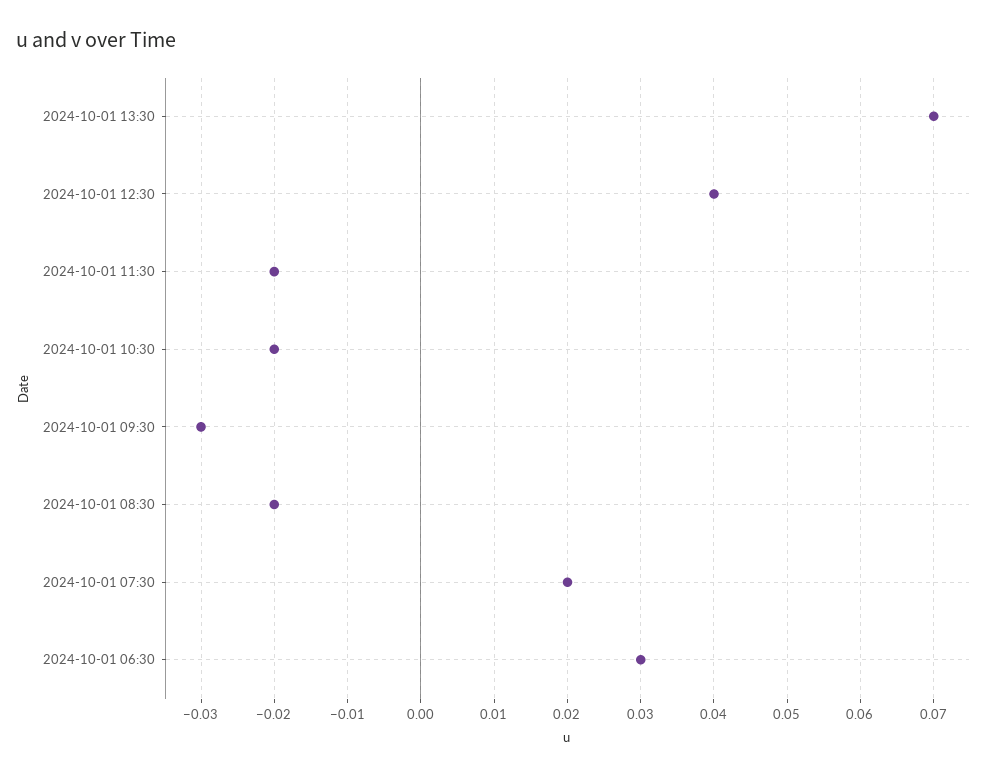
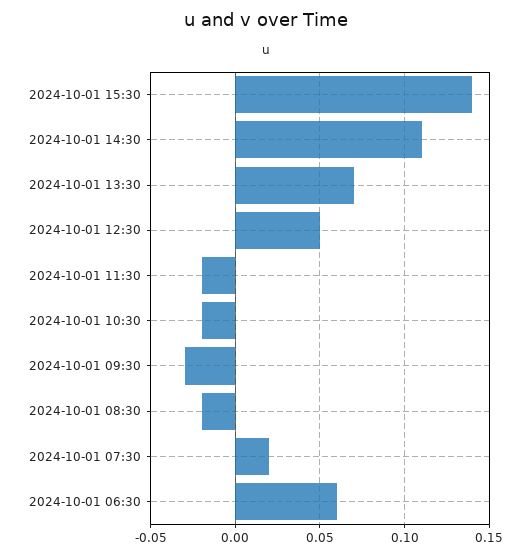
2024-10-01 12:30: 0.04 -> 0.05
2024-10-01 06:30: 0.03 -> 0.06
2024-10-01 15:30: none -> 0.14
2024-10-01 14:30: none -> 0.11

